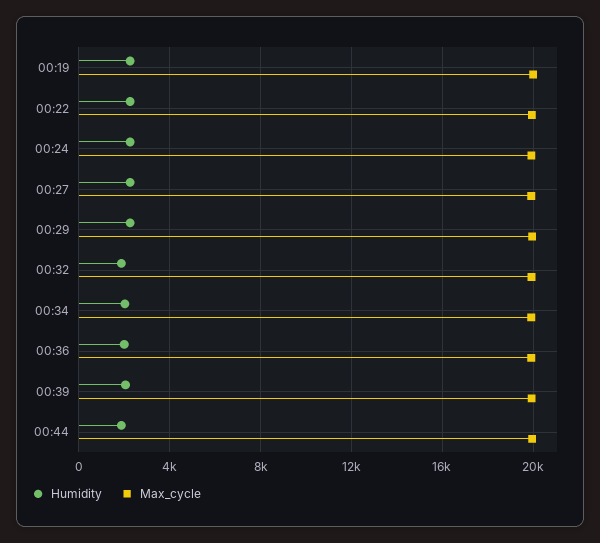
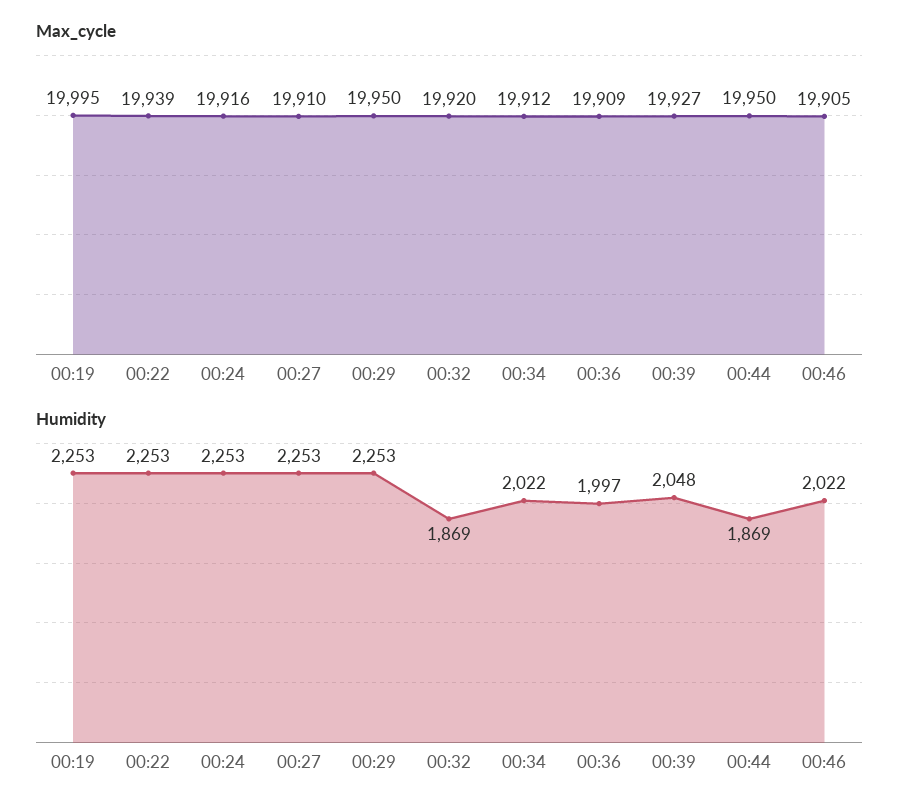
Max_cycle, 00:46: none -> 19905
Humidity, 00:46: none -> 2022

